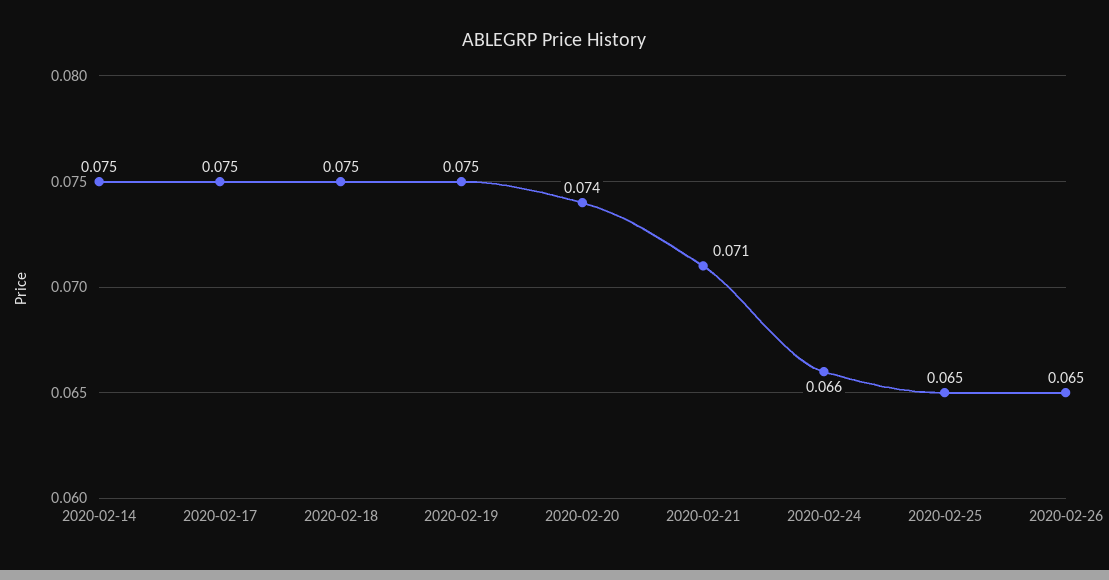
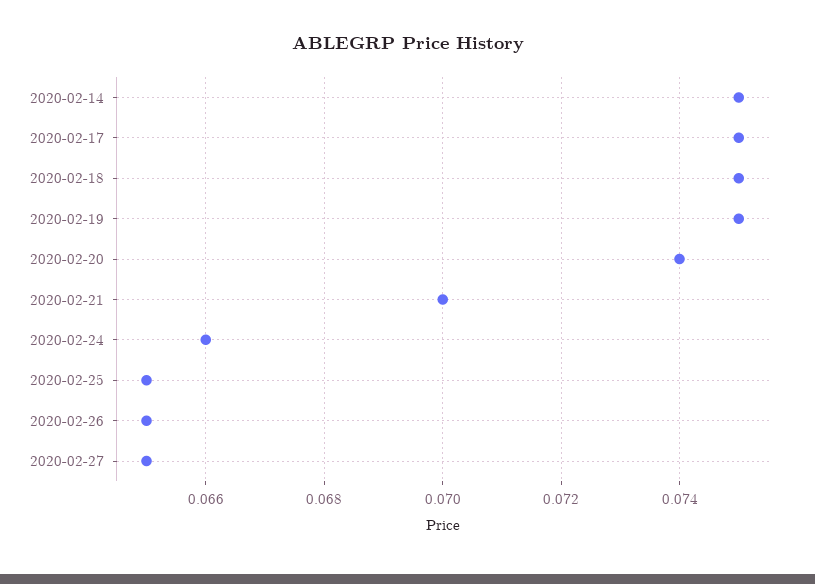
2020-02-21: 0.071 -> 0.07
2020-02-27: none -> 0.065

